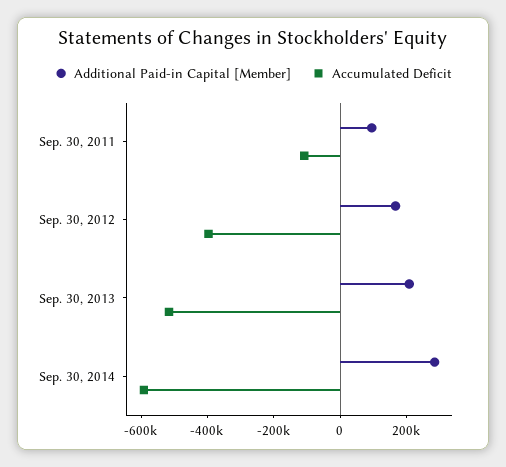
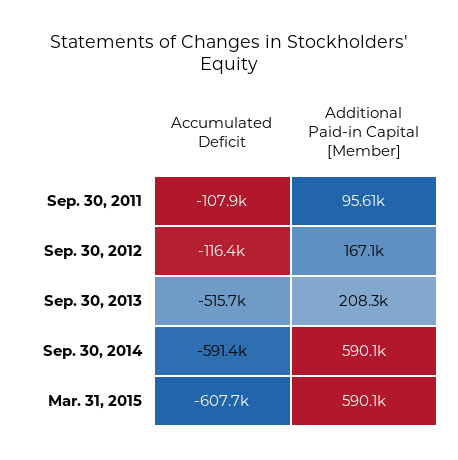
Accumulated Deficit, Sep. 30, 2012: -400000 -> -116400
Additional Paid-in Capital [Member], Sep. 30, 2014: 300000 -> 590100
Accumulated Deficit, Mar. 31, 2015: none -> -607700
Additional Paid-in Capital [Member], Mar. 31, 2015: none -> 590100

